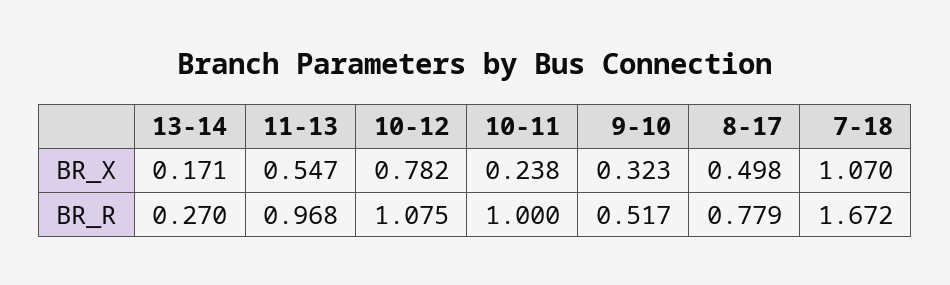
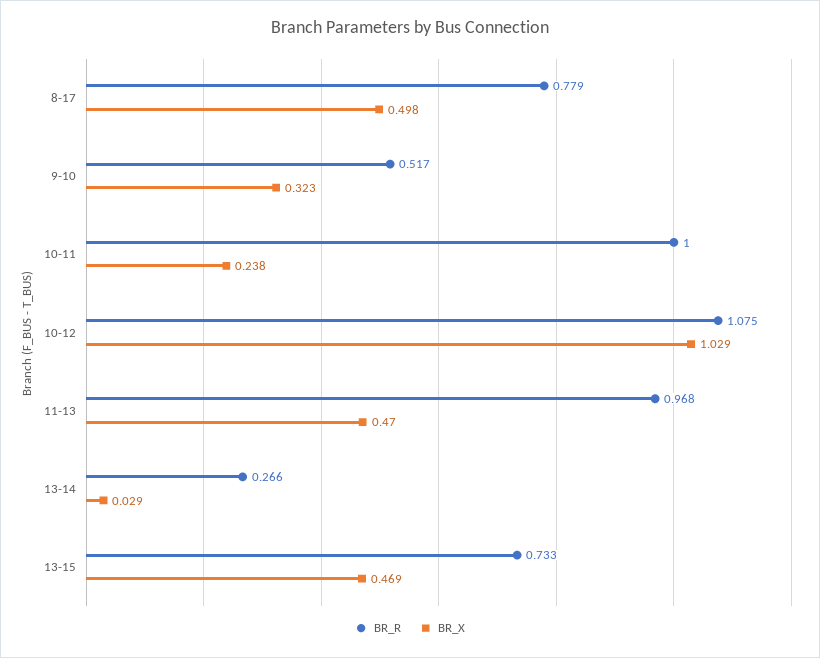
BR_X, 13-14: 0.171 -> 0.029
BR_X, 11-13: 0.547 -> 0.47
BR_X, 10-12: 0.782 -> 1.029
BR_X, 7-18: 1.07 -> none
BR_R, 13-14: 0.27 -> 0.266
BR_R, 7-18: 1.672 -> none
BR_R, 13-15: none -> 0.733
BR_X, 13-15: none -> 0.469

